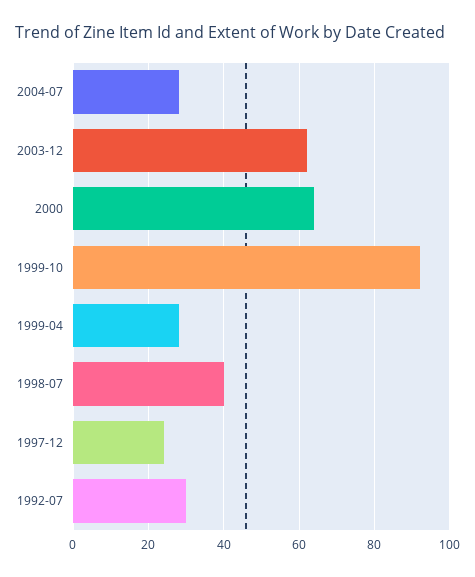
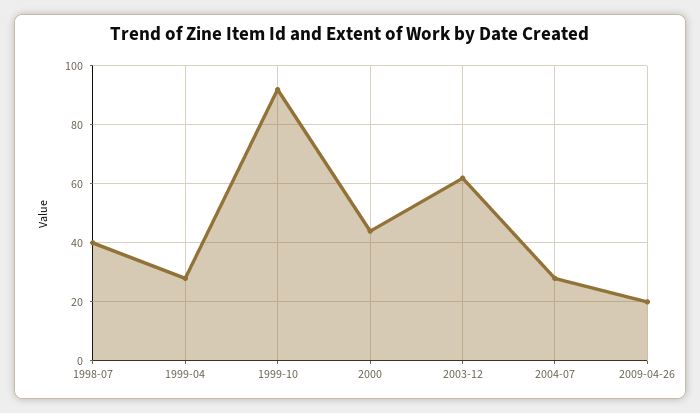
2000: 65 -> 45
1997-12: 25 -> none
1992-07: 30 -> none
2009-04-26: none -> 20

